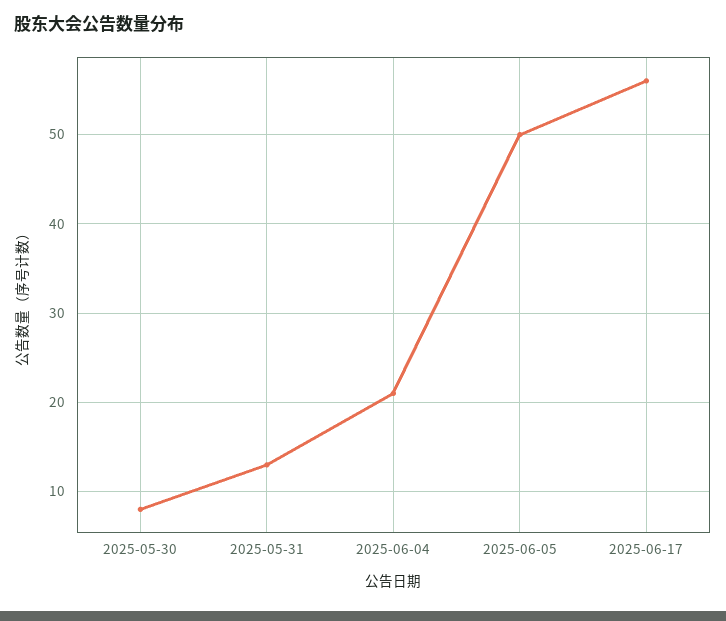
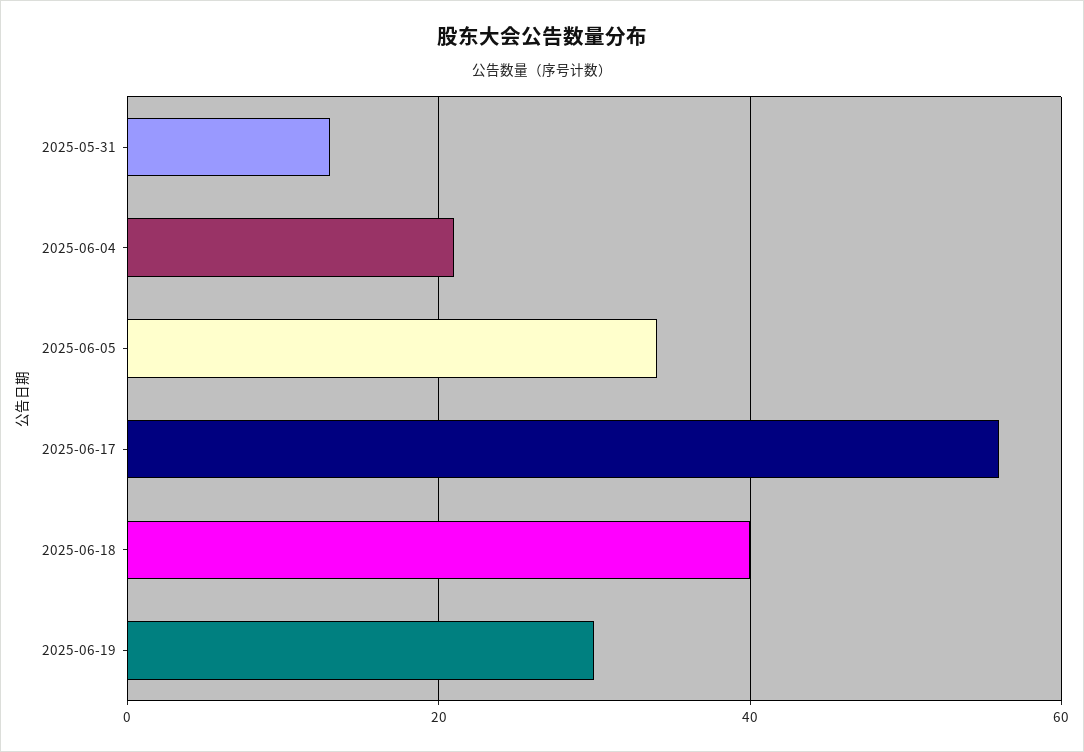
2025-05-30: 8 -> none
2025-06-05: 50 -> 35
2025-06-18: none -> 40
2025-06-19: none -> 30

